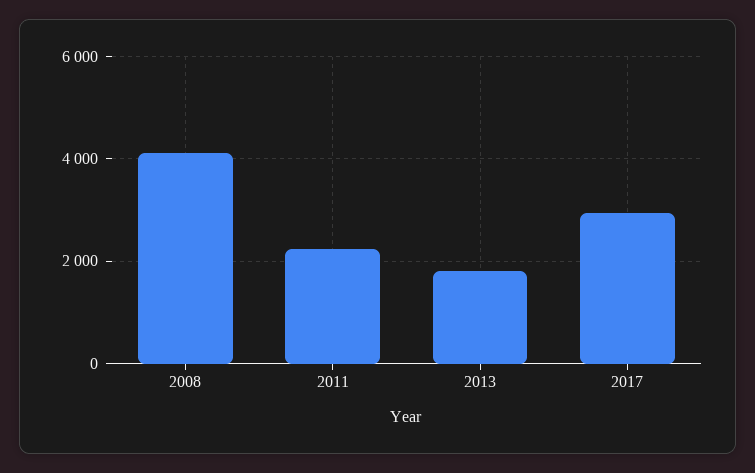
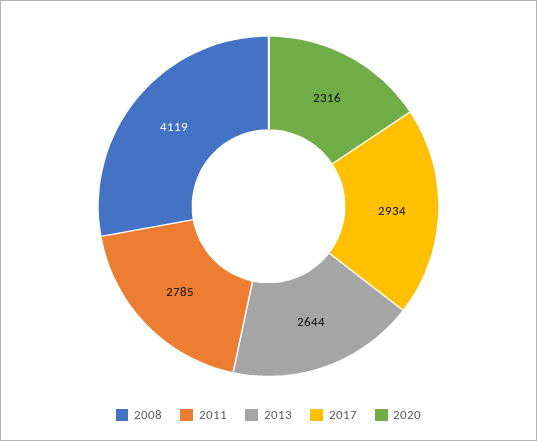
2011: 2200 -> 2785
2013: 1800 -> 2644
2020: none -> 2316

